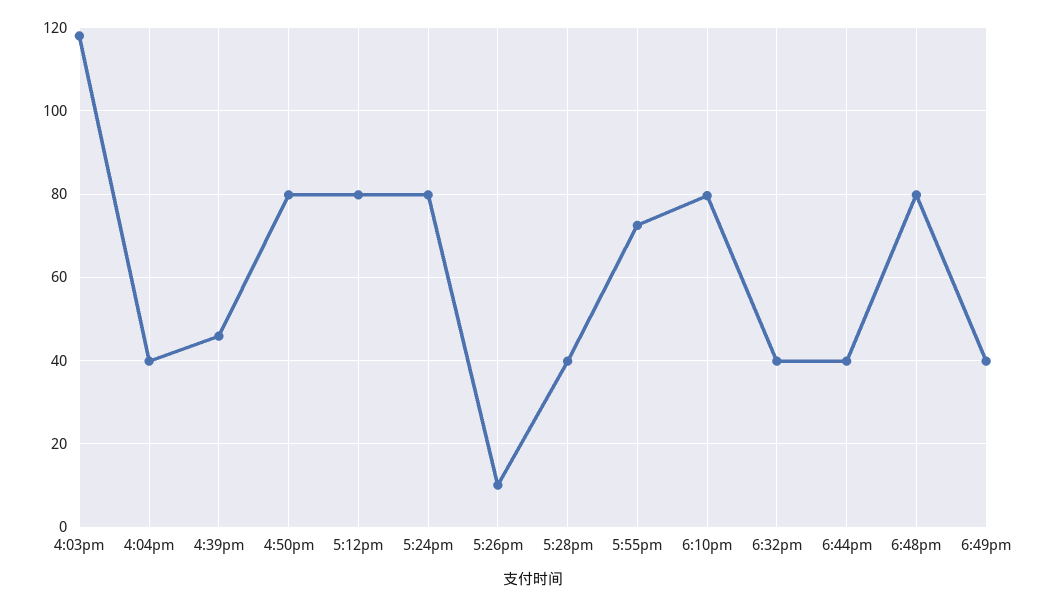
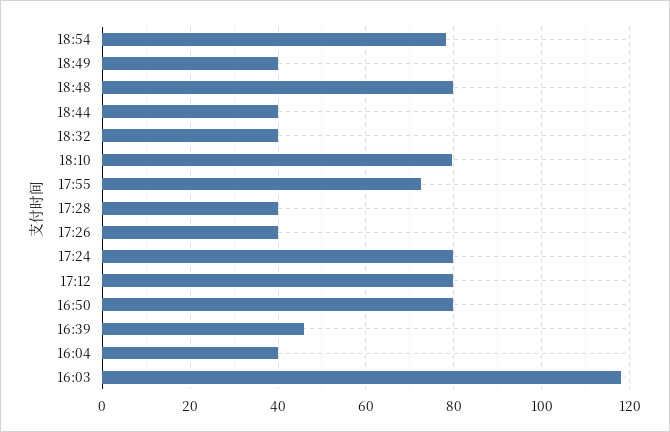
5:26pm: 10 -> 40
18:54: none -> 78

